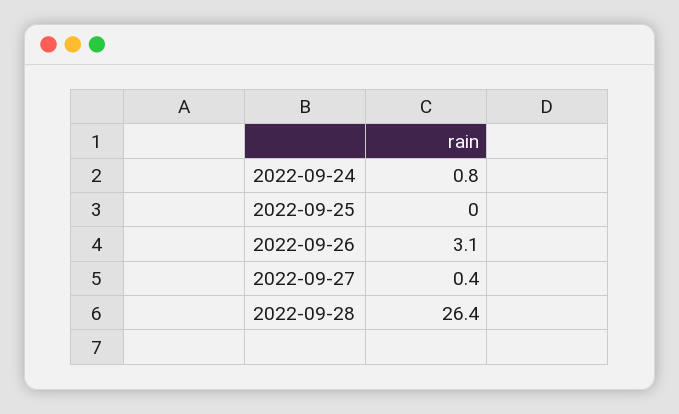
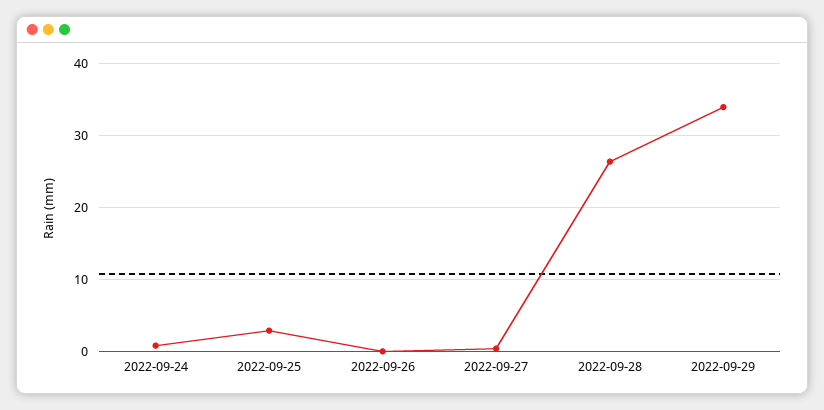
2022-09-25: 0 -> 3
2022-09-26: 3.1 -> 0
2022-09-29: none -> 34

